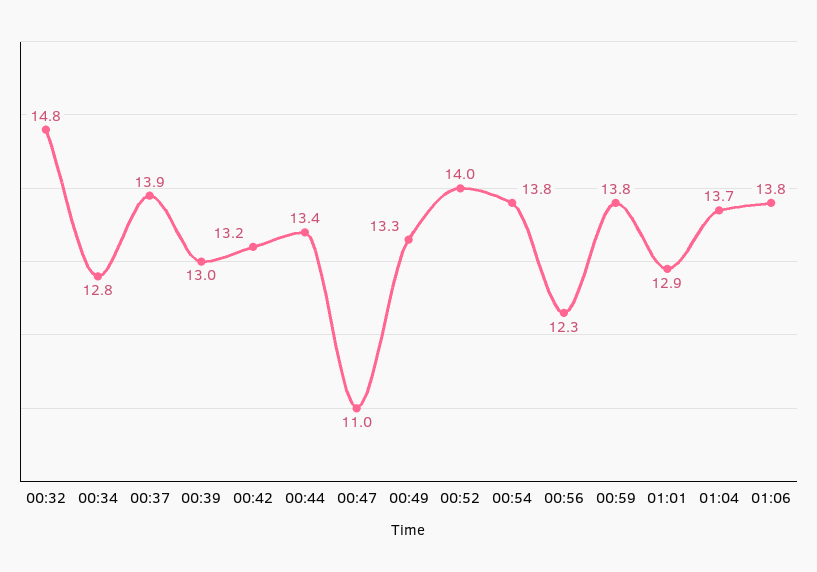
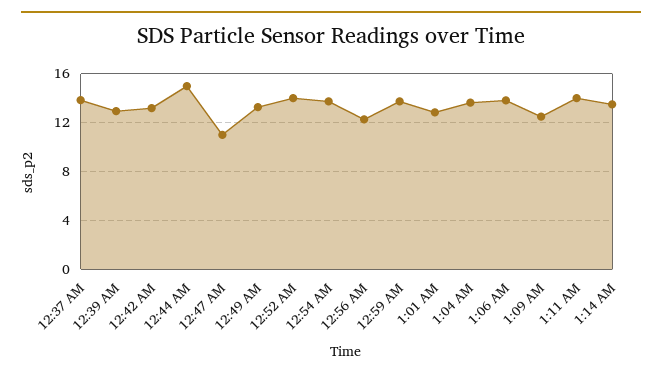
00:32: 14.8 -> none
00:34: 12.8 -> none
00:44: 13.4 -> 15
1:09 AM: none -> 12.5
1:11 AM: none -> 14
1:14 AM: none -> 13.5

